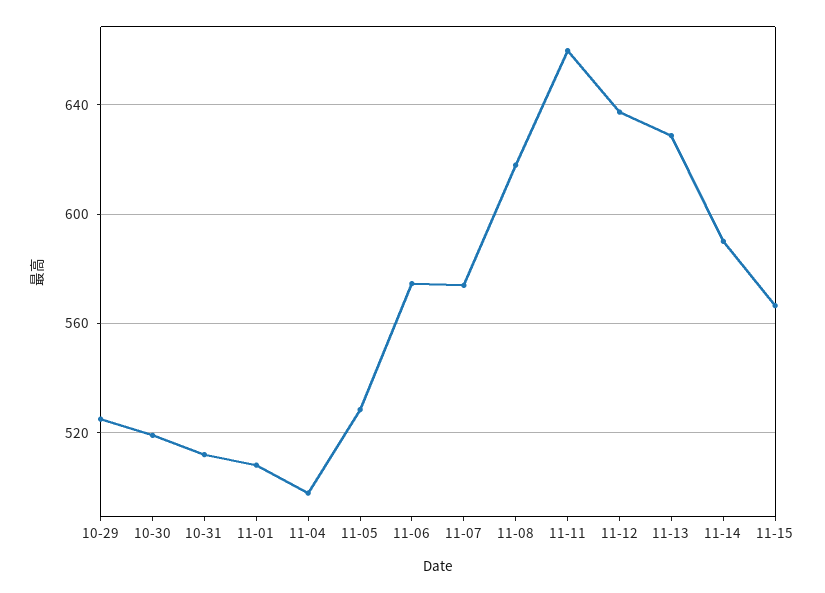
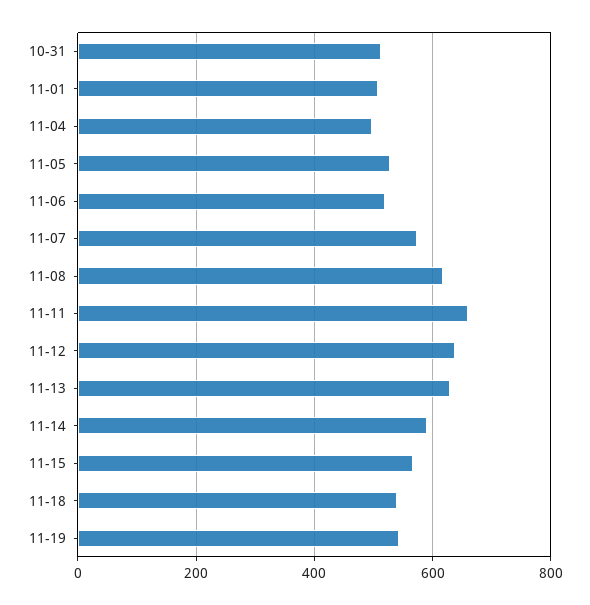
10-29: 525 -> none
10-30: 520 -> none
11-06: 575 -> 520
11-18: none -> 540
11-19: none -> 540

